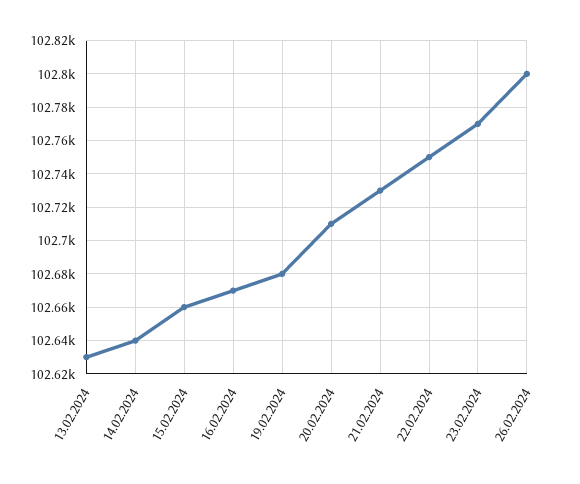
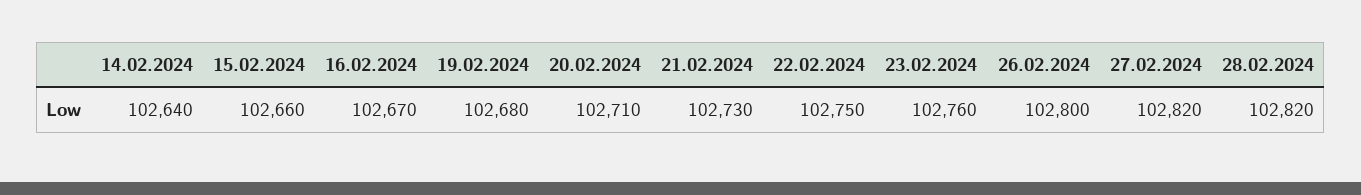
13.02.2024: 102630 -> none
23.02.2024: 102770 -> 102760
27.02.2024: none -> 102820
28.02.2024: none -> 102820

